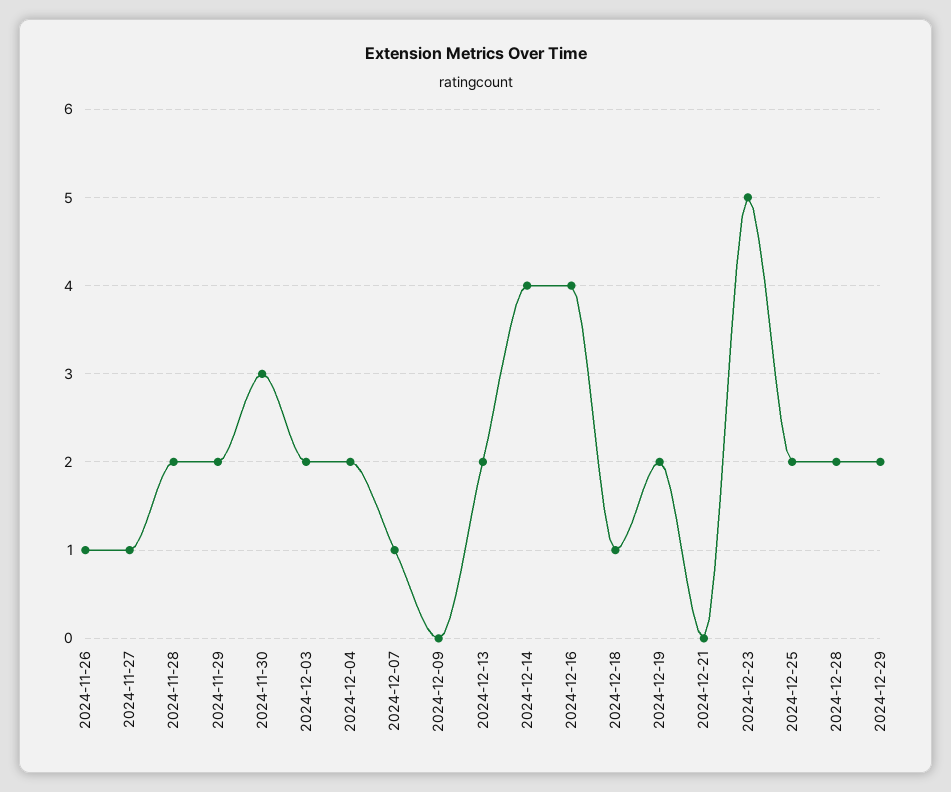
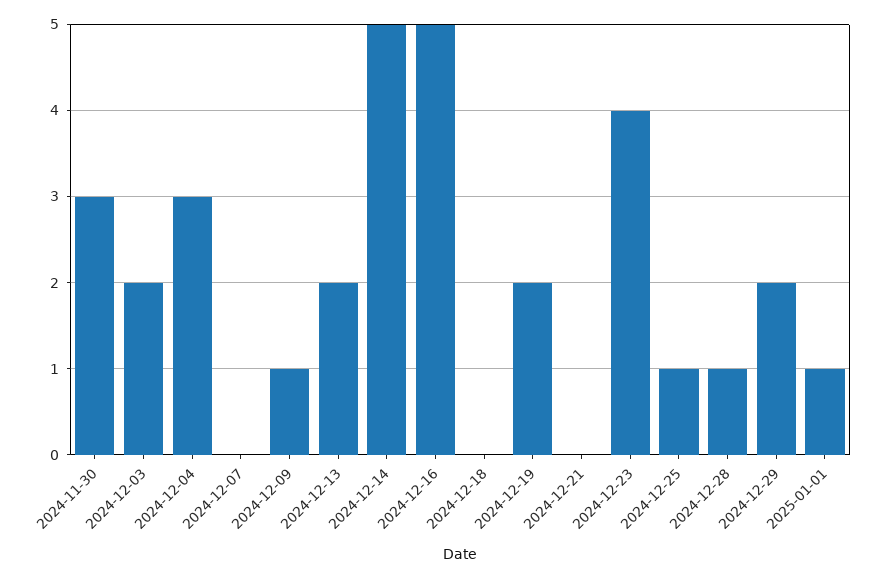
2024-11-26: 1 -> none
2024-11-27: 1 -> none
2024-11-28: 2 -> none
2024-11-29: 2 -> none
2024-12-04: 2 -> 3
2024-12-07: 1 -> 0
2024-12-09: 0 -> 1
2024-12-14: 4 -> 5
2024-12-16: 4 -> 5
2024-12-18: 1 -> 0
2024-12-23: 5 -> 4
2024-12-25: 2 -> 1
2024-12-28: 2 -> 1
2025-01-01: none -> 1

